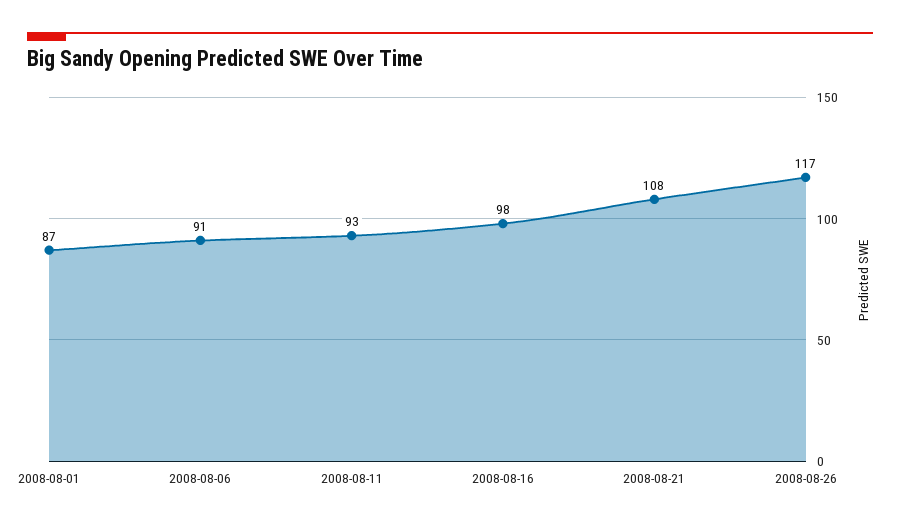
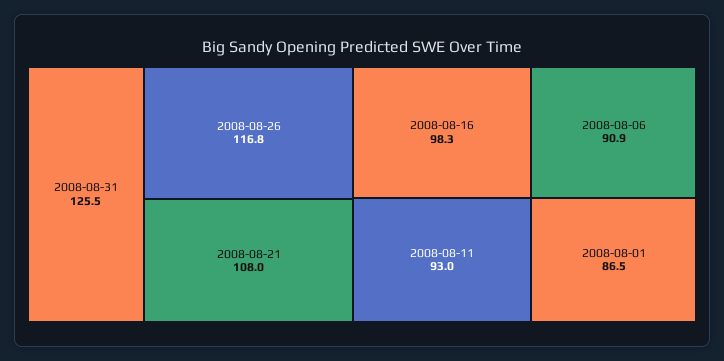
2008-08-31: none -> 125.5

